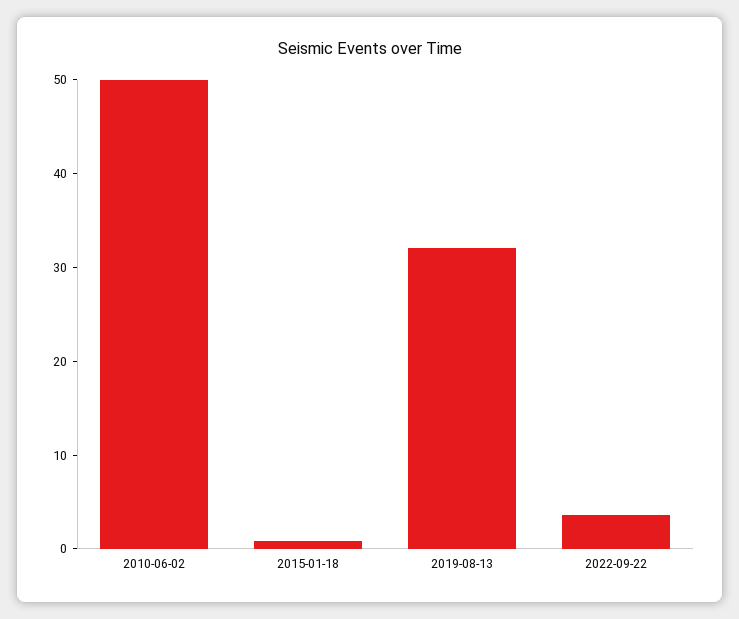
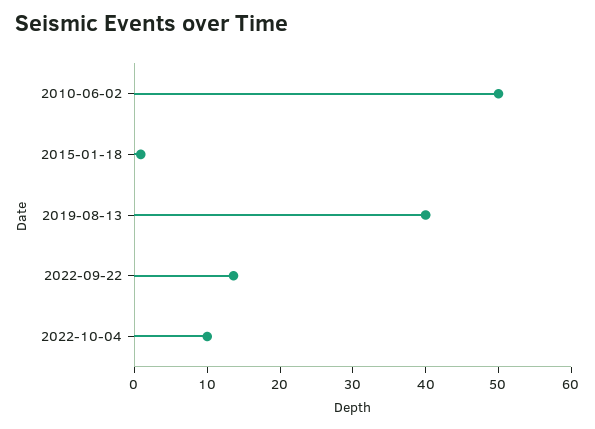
2019-08-13: 32 -> 40
2022-09-22: 4 -> 14
2022-10-04: none -> 10

